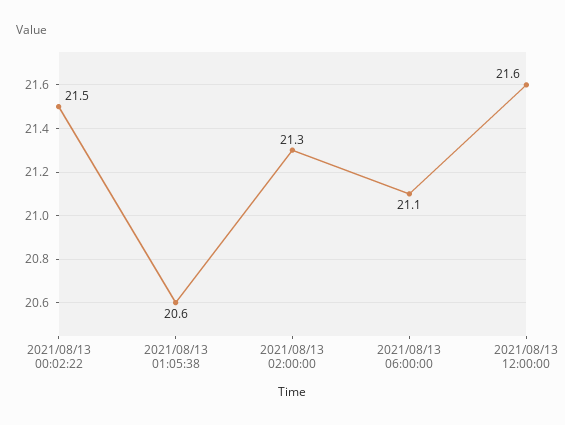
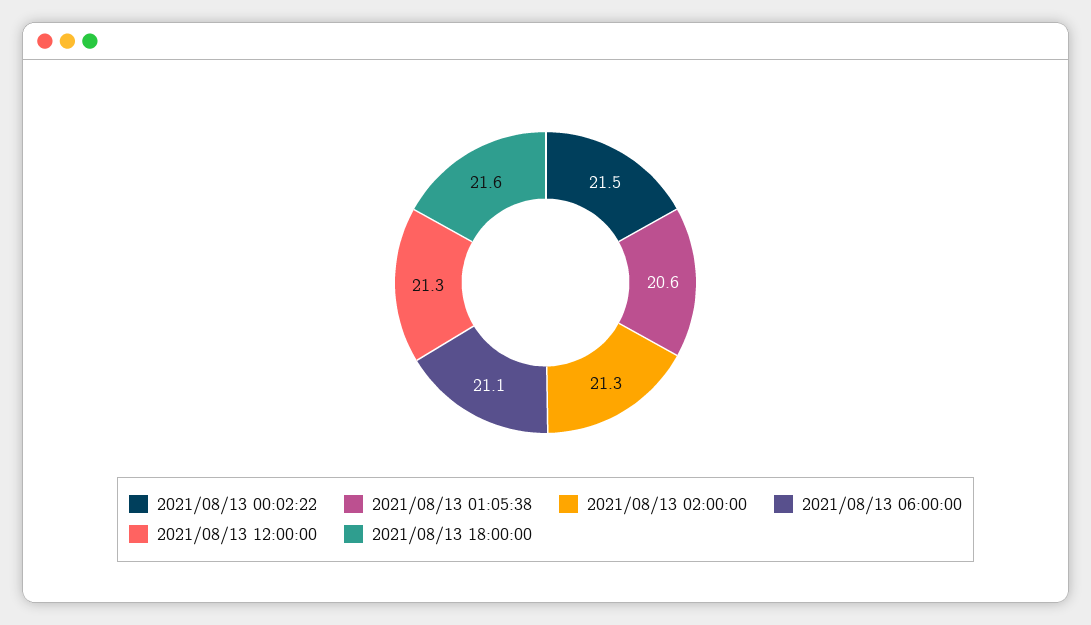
2021/08/13 12:00:00: 21.6 -> 21.3
2021/08/13 18:00:00: none -> 21.6

